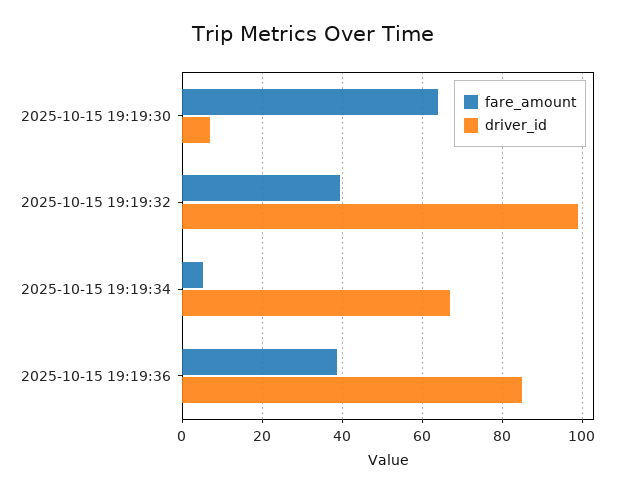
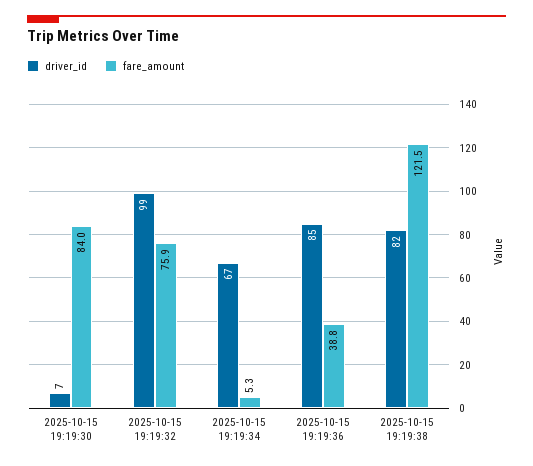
fare_amount, 2025-10-15 19:19:30: 64 -> 84
fare_amount, 2025-10-15 19:19:32: 40 -> 75.9
driver_id, 2025-10-15 19:19:38: none -> 82
fare_amount, 2025-10-15 19:19:38: none -> 121.5

